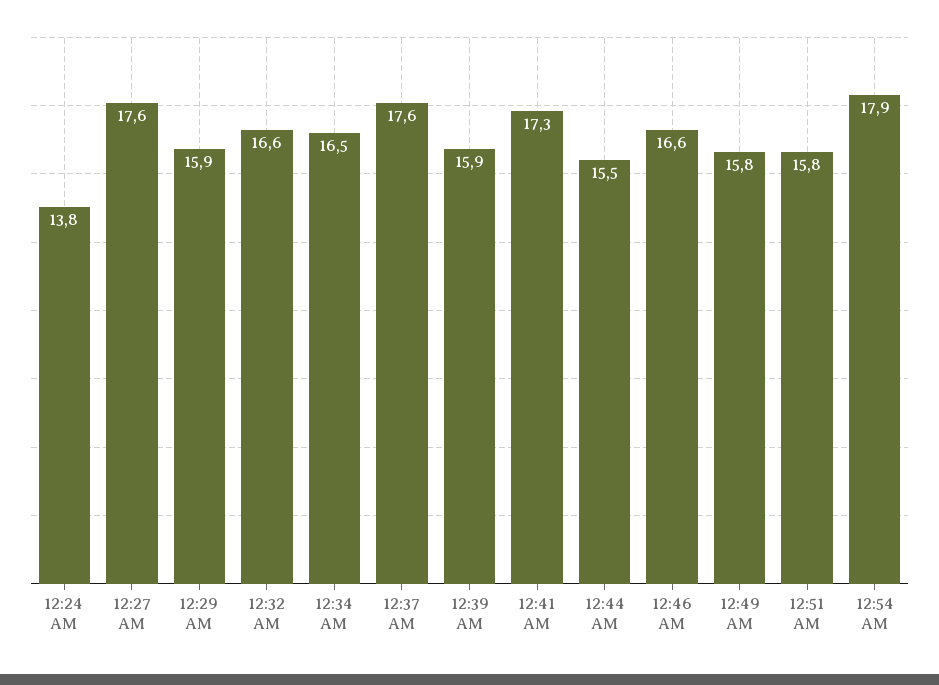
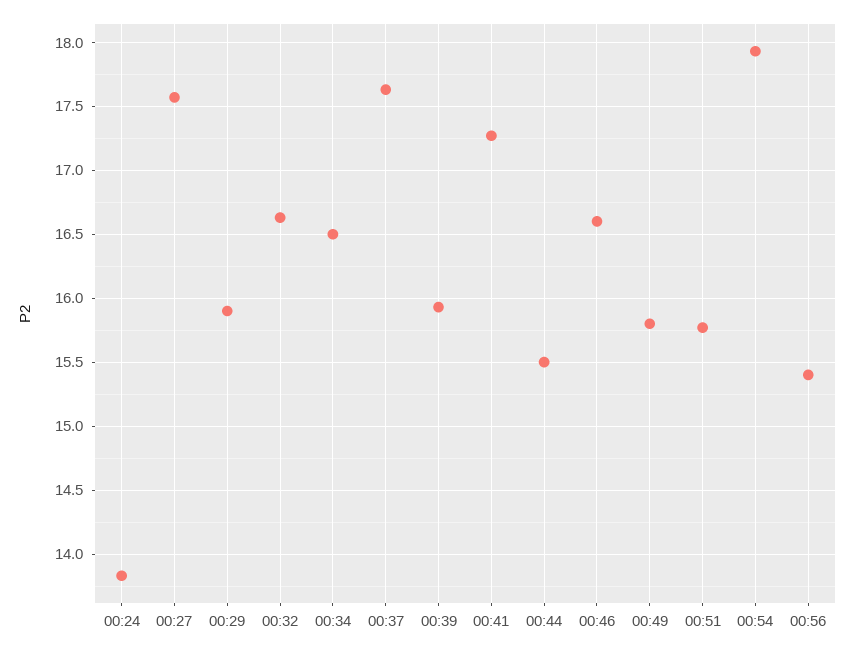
00:56: none -> 15.4

